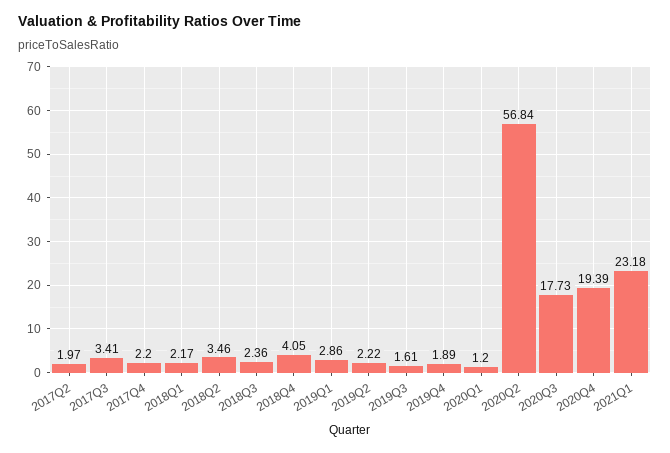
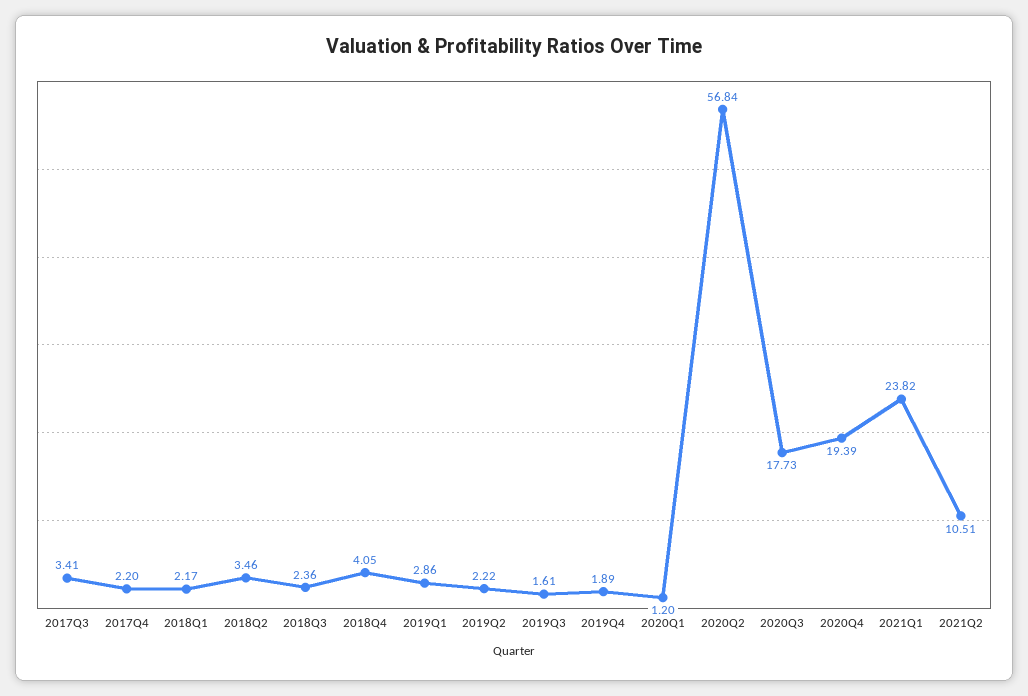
2017Q2: 1.97 -> none
2021Q1: 23.18 -> 23.82
2021Q2: none -> 10.51

